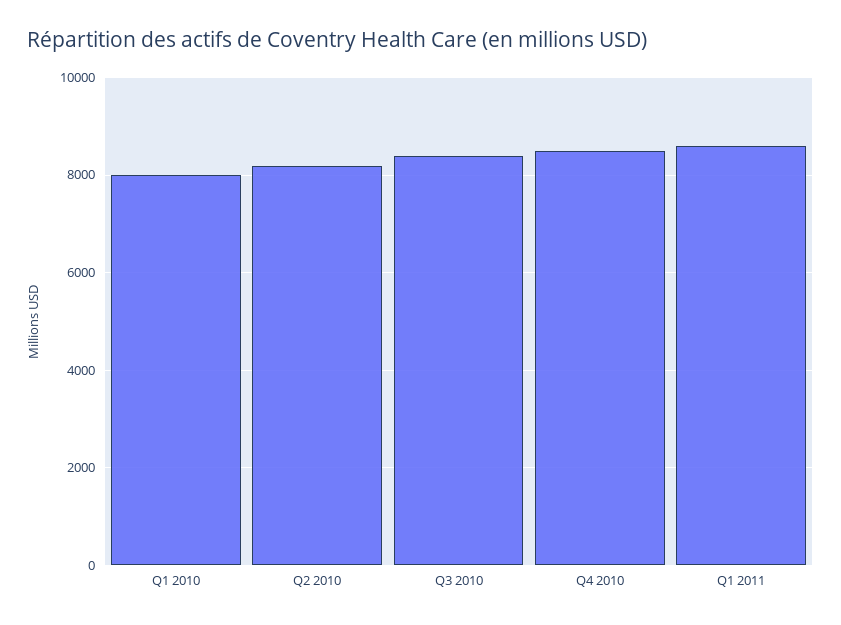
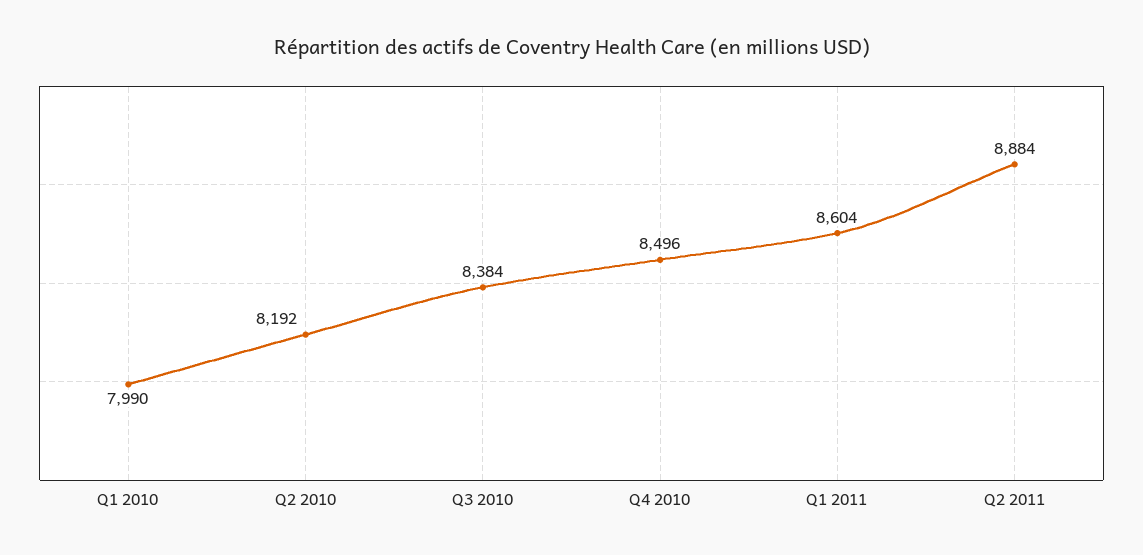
Q2 2011: none -> 8884

